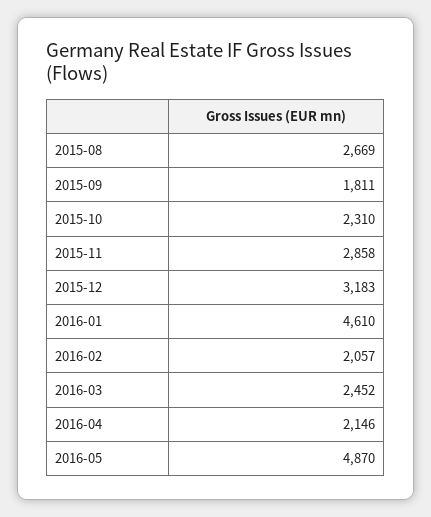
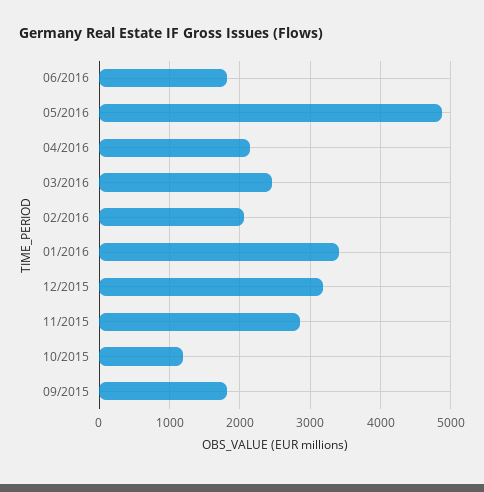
2015-08: 2669 -> none
2015-10: 2310 -> 1200
2016-01: 4610 -> 3400
06/2016: none -> 1800

